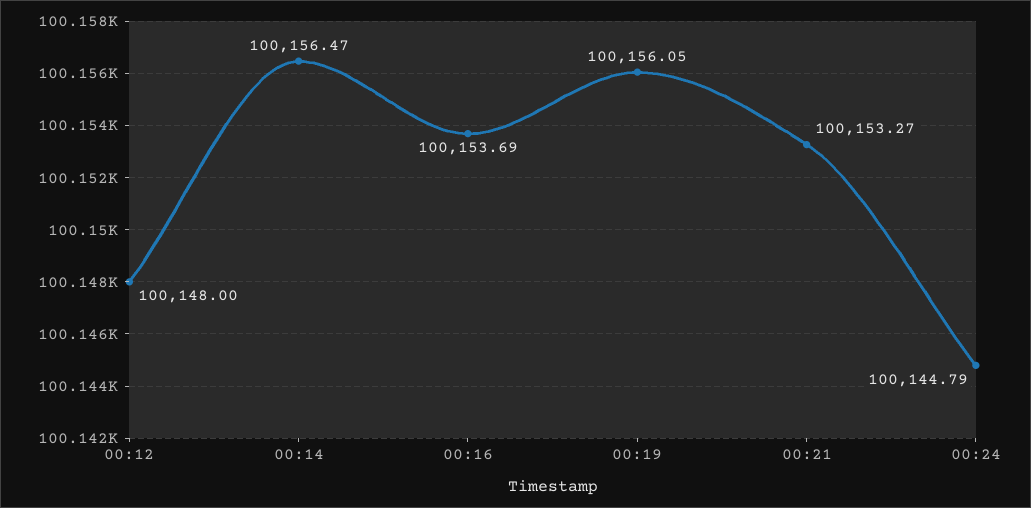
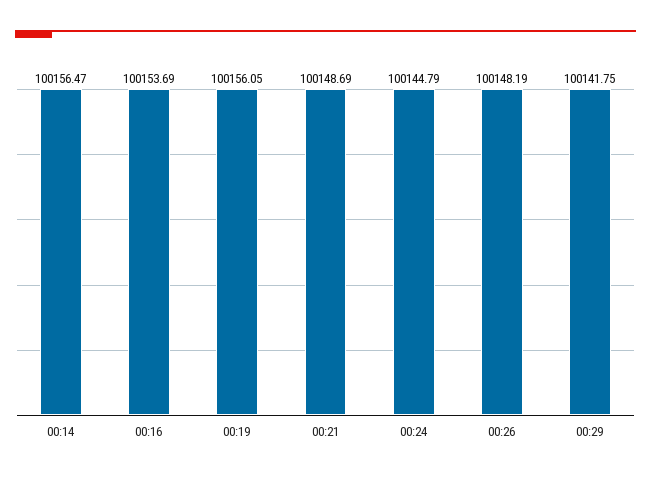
00:12: 100148 -> none
00:21: 100153.27 -> 100148.69
00:26: none -> 100148.19
00:29: none -> 100141.75

